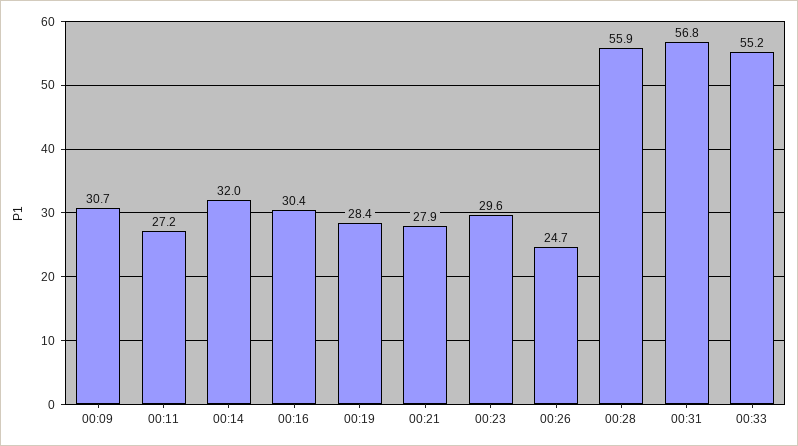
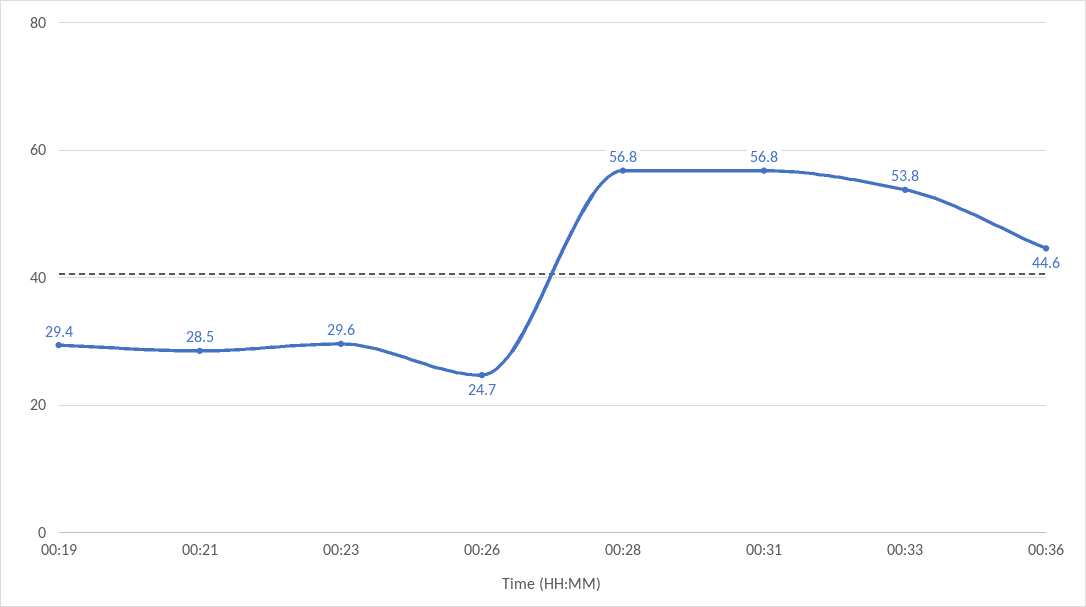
00:09: 30.7 -> none
00:11: 27.2 -> none
00:14: 32 -> none
00:16: 30.4 -> none
00:19: 28.4 -> 29.4
00:21: 27.9 -> 28.5
00:28: 55.9 -> 56.8
00:33: 55.2 -> 53.8
00:36: none -> 44.6

